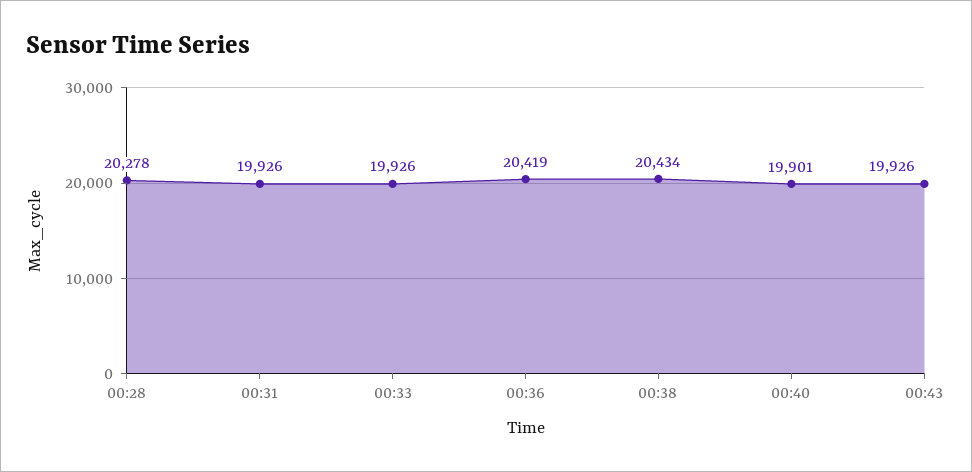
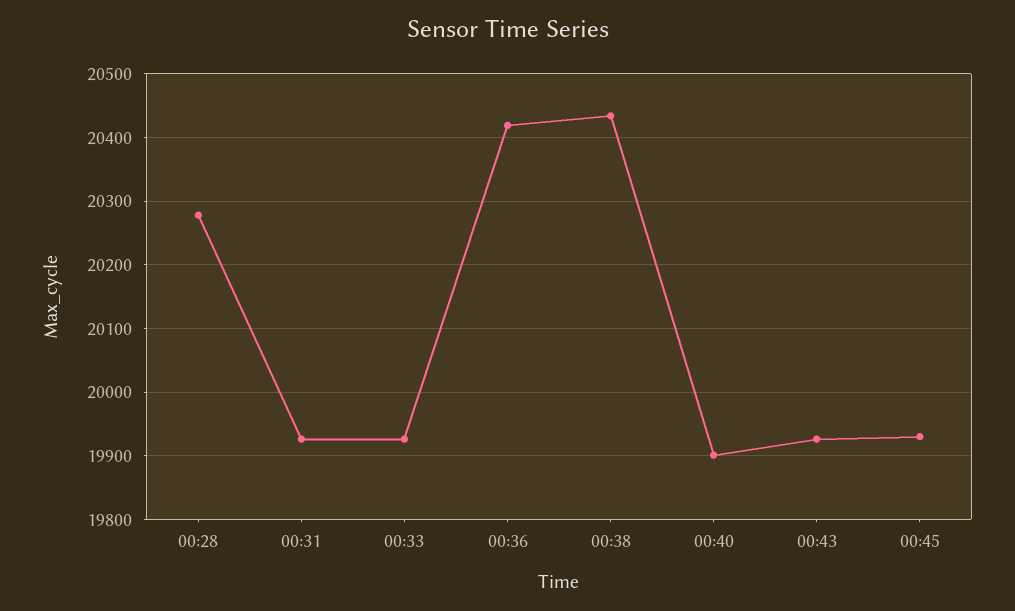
00:45: none -> 19930

